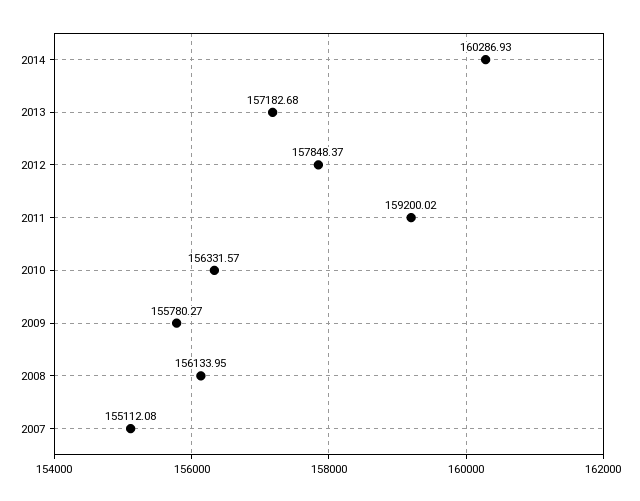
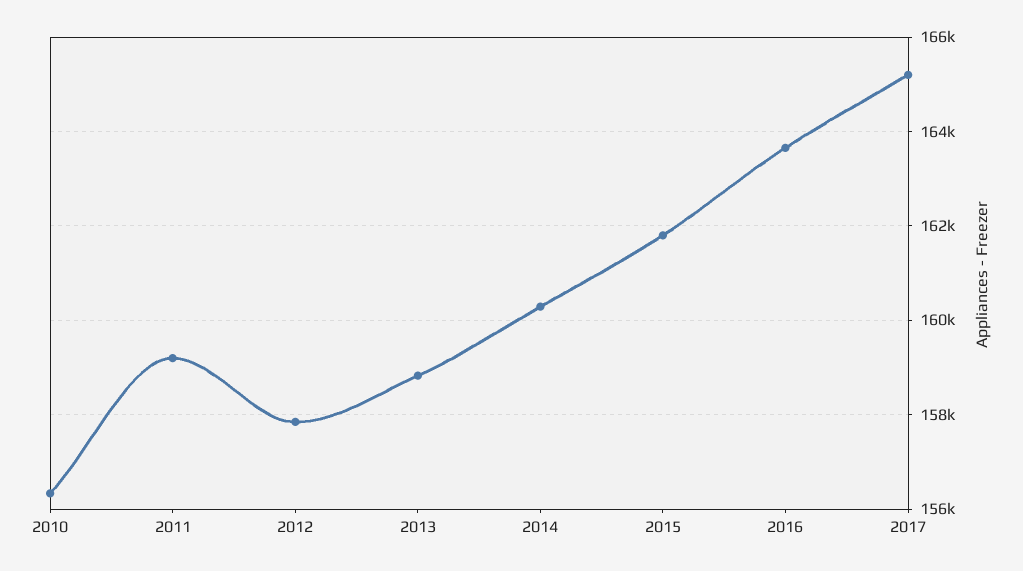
2013: 157182.68 -> 158800
2009: 155780.27 -> none
2008: 156133.95 -> none
2007: 155112.08 -> none
2015: none -> 161800
2016: none -> 163600
2017: none -> 165200

